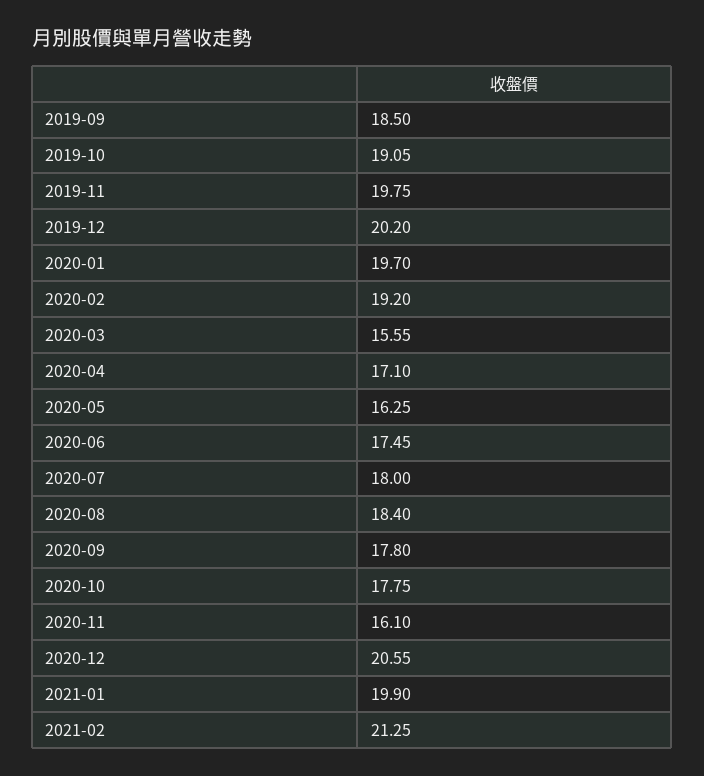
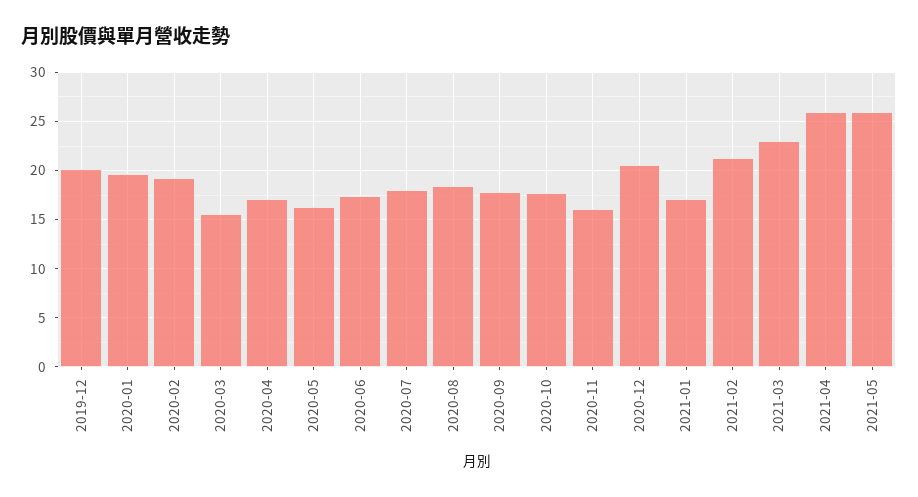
2019-09: 18.5 -> none
2019-10: 19.05 -> none
2019-11: 19.75 -> none
2021-01: 19.9 -> 17
2021-03: none -> 23
2021-04: none -> 26
2021-05: none -> 26

